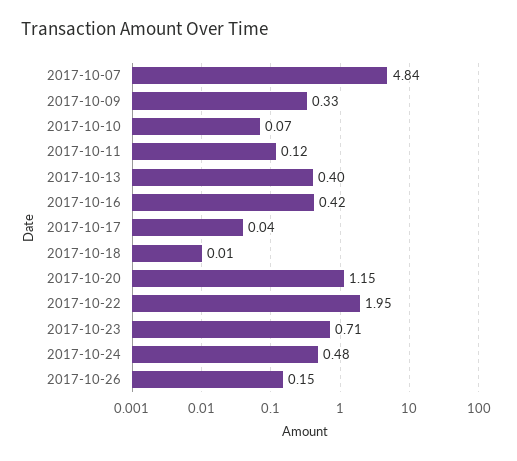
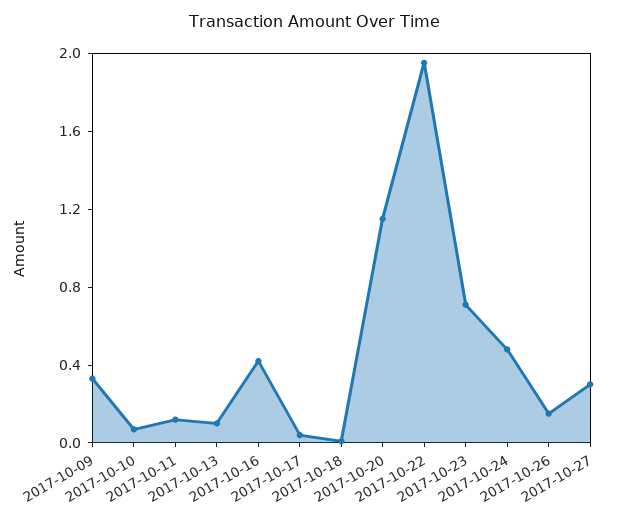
2017-10-07: 4.84 -> none
2017-10-13: 0.4 -> 0.1
2017-10-27: none -> 0.3

